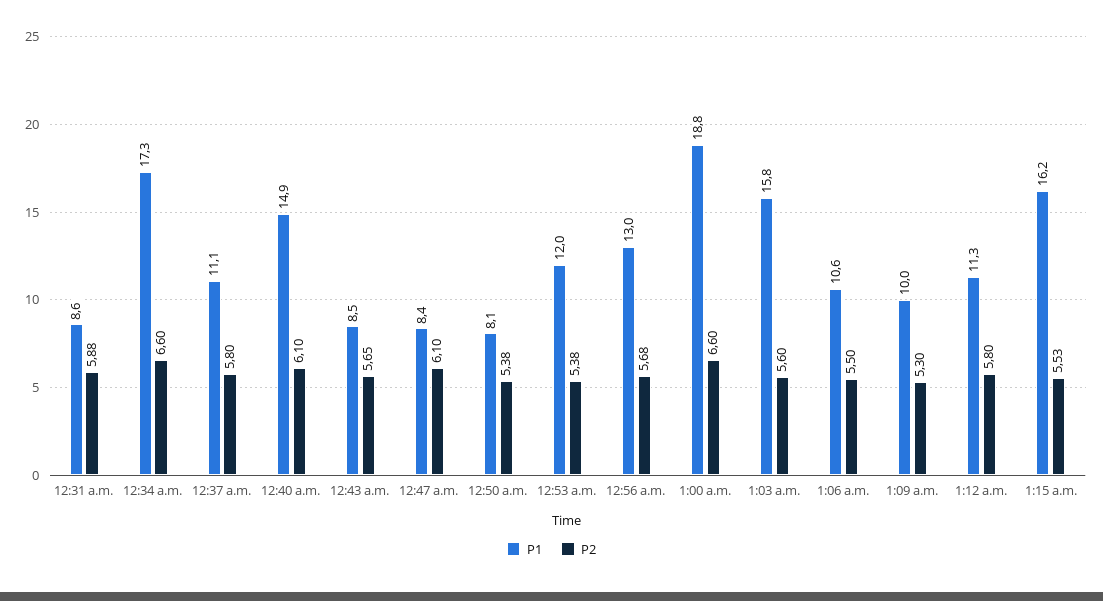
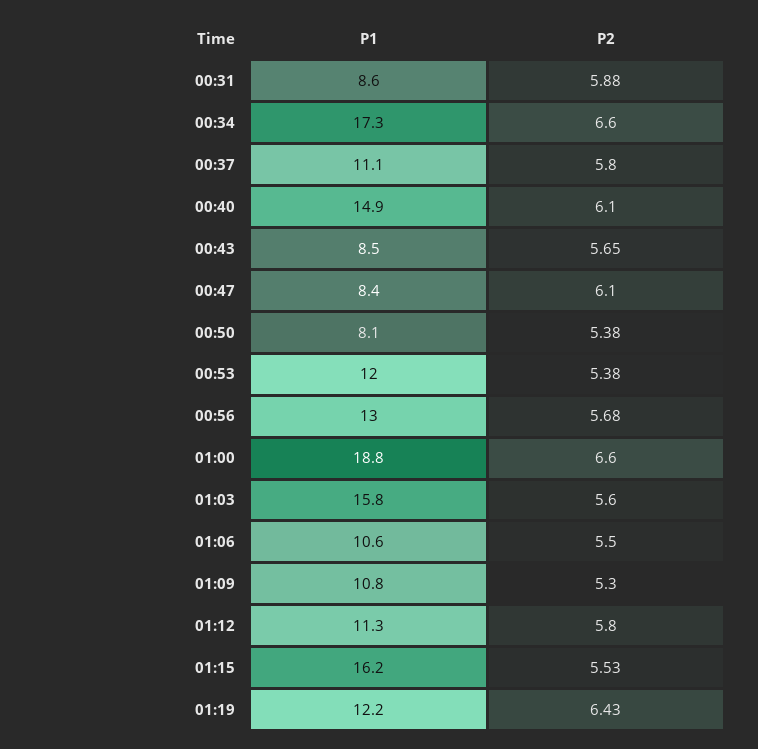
P1, 1:09 a.m.: 10 -> 10.8
P1, 01:19: none -> 12.2
P2, 01:19: none -> 6.43

